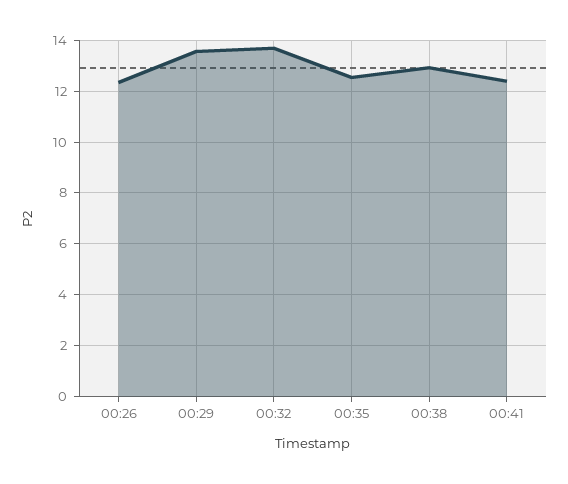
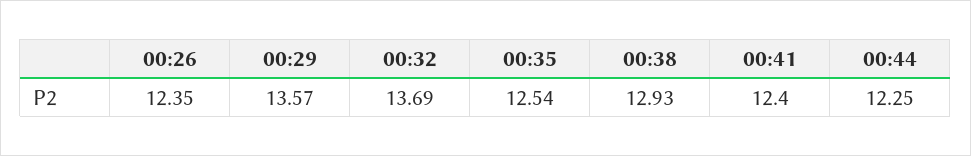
00:44: none -> 12.25

